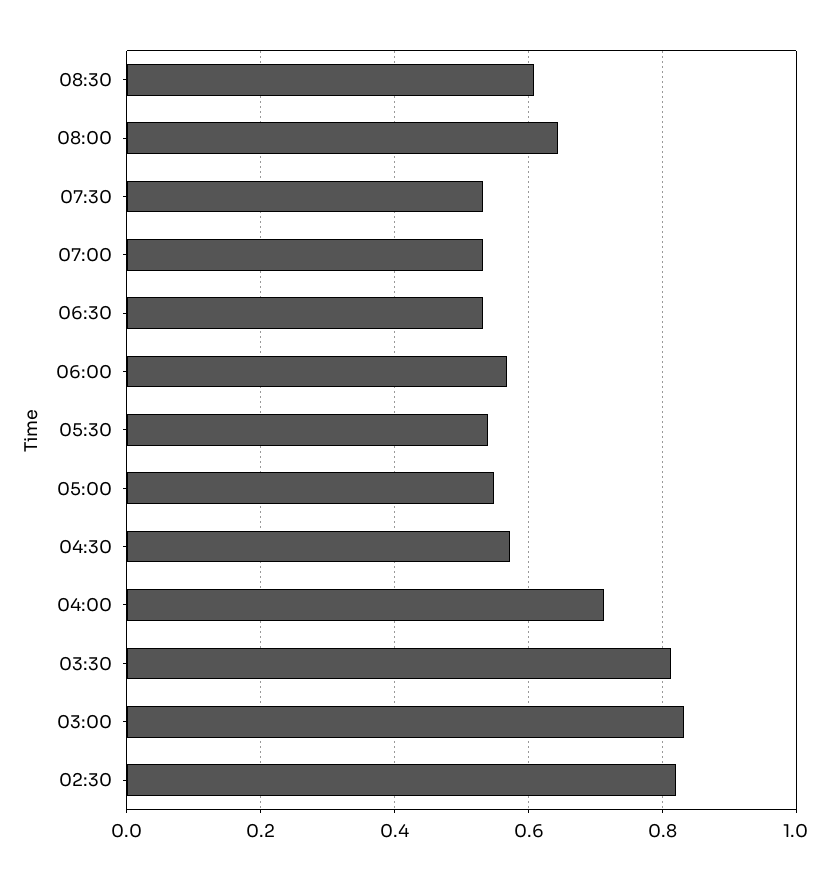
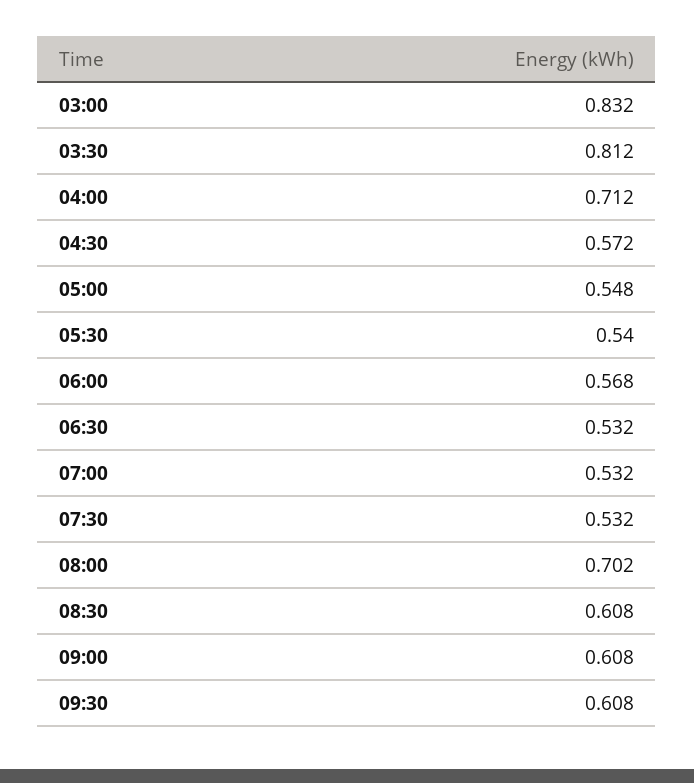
08:00: 0.64 -> 0.702
02:30: 0.82 -> none
09:00: none -> 0.608
09:30: none -> 0.608

